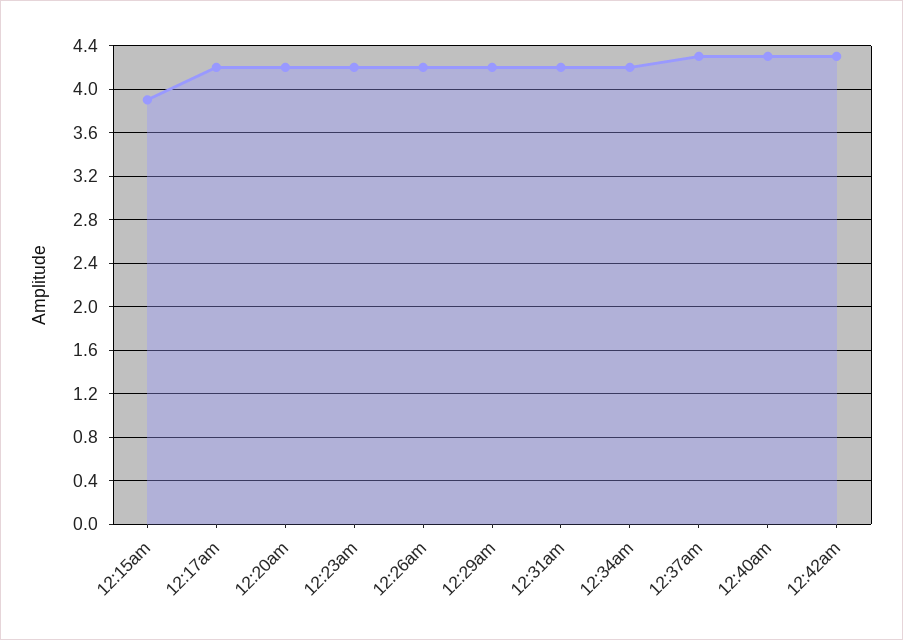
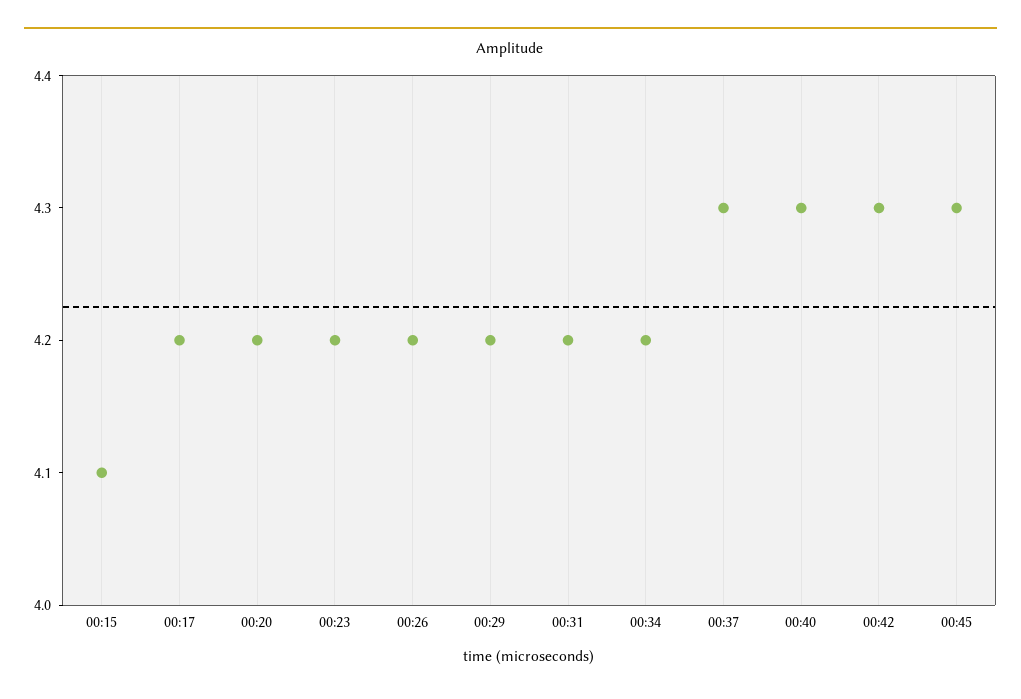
12:15am: 3.9 -> 4.1
00:45: none -> 4.3

